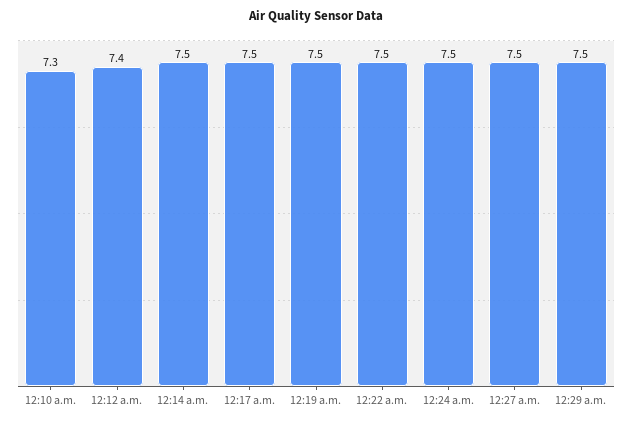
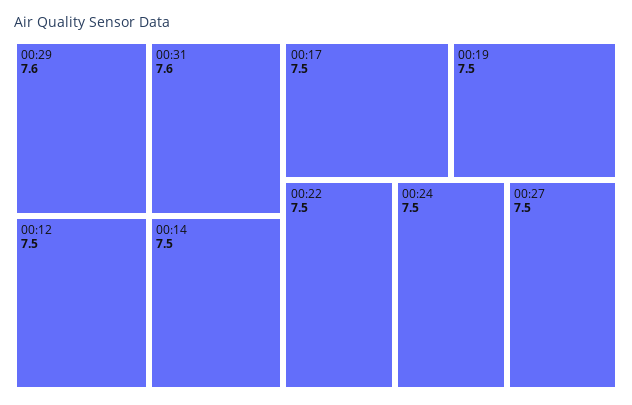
12:10 a.m.: 7.3 -> none
12:12 a.m.: 7.4 -> 7.5
12:29 a.m.: 7.5 -> 7.6
00:31: none -> 7.6

